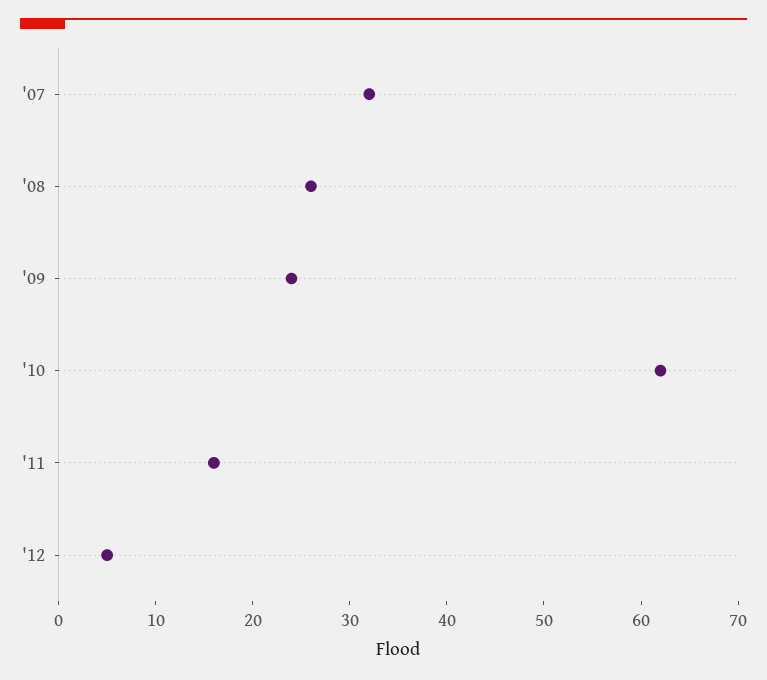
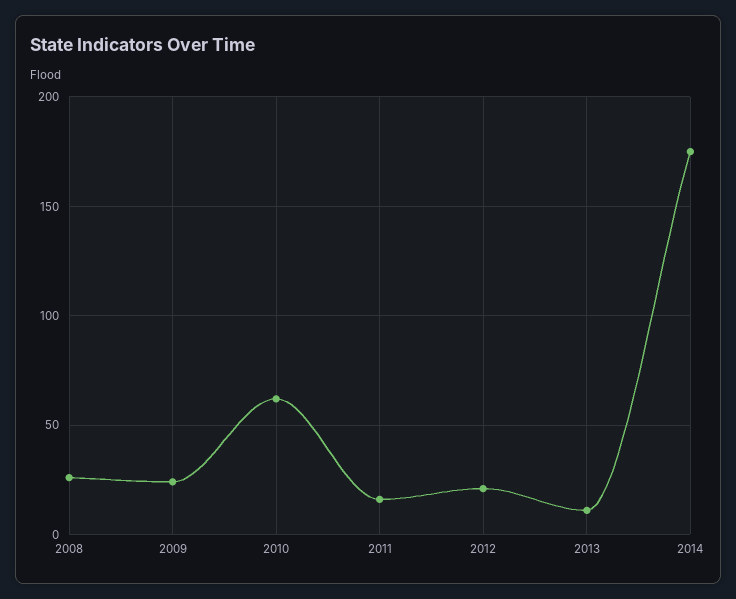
'07: 32 -> none
'12: 5 -> 20
2013: none -> 10
2014: none -> 175

